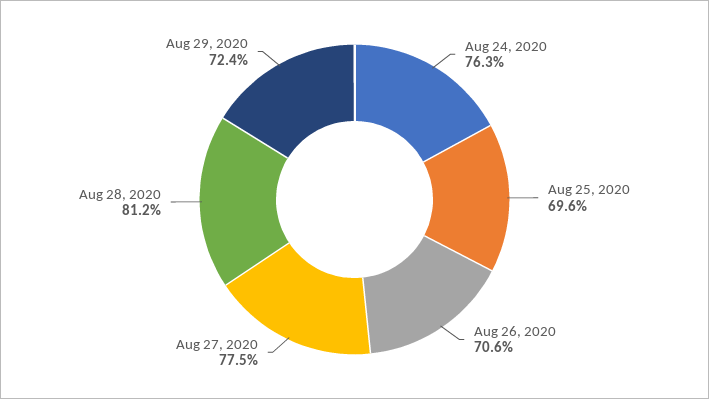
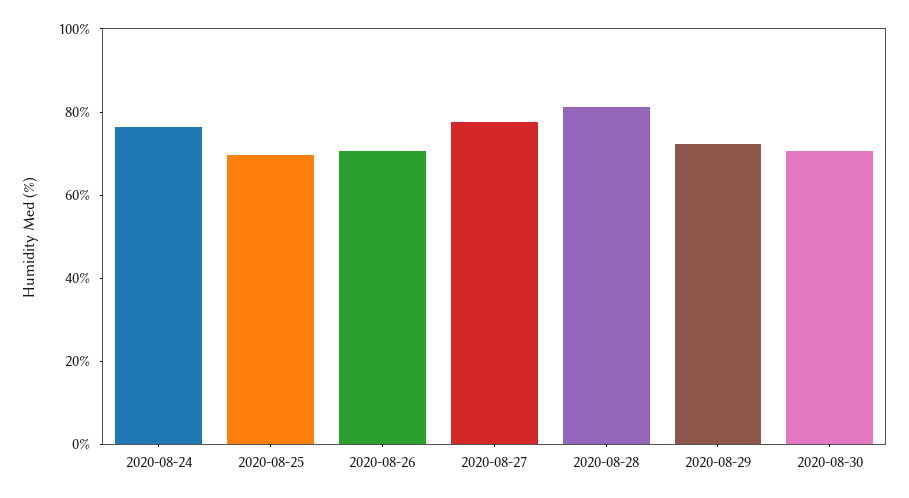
2020-08-30: none -> 70

